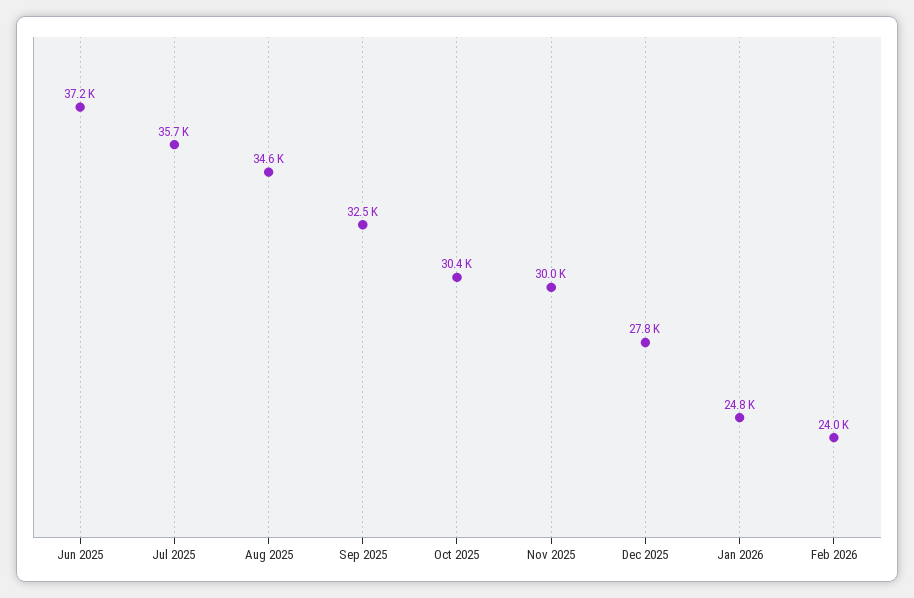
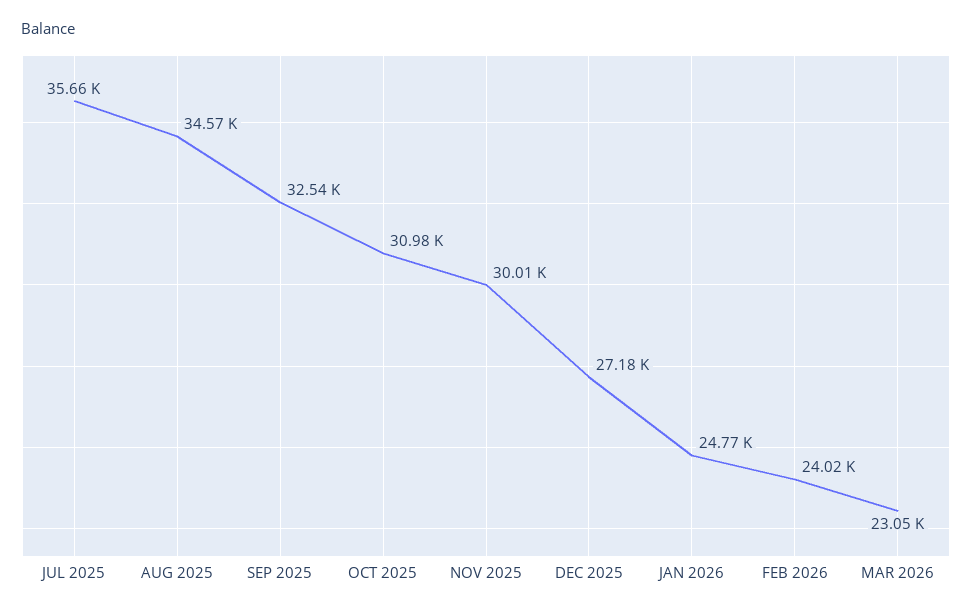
Jun 2025: 37200 -> none
Oct 2025: 30400 -> 30980
Dec 2025: 27800 -> 27180
MAR 2026: none -> 23050

